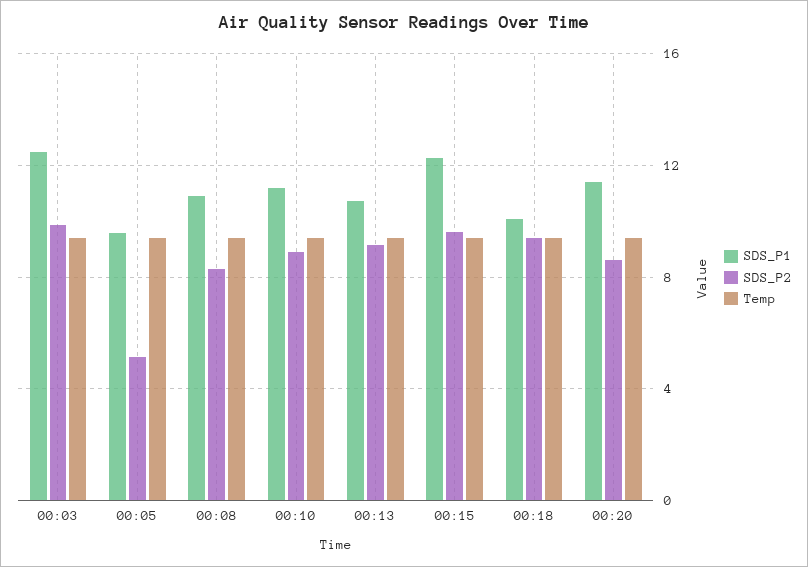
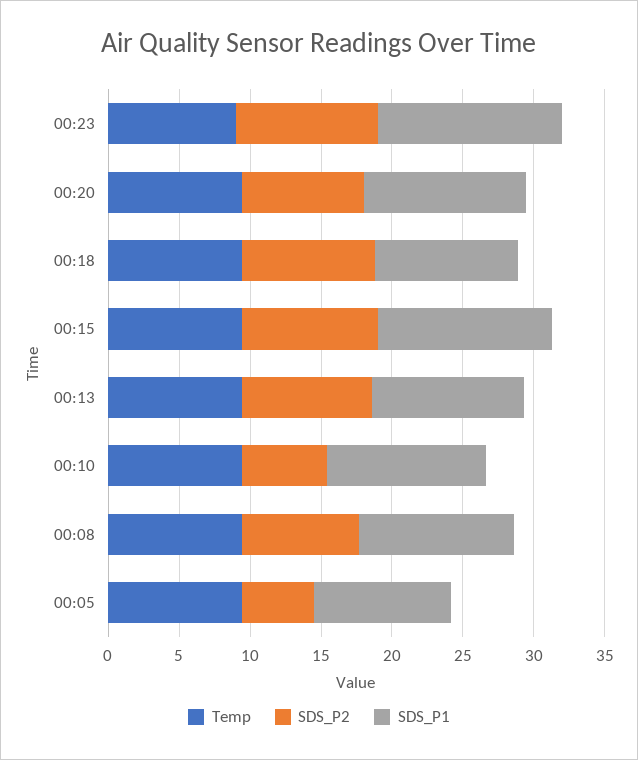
SDS_P1, 00:03: 12.5 -> none
SDS_P2, 00:03: 10 -> none
Temp, 00:03: 9.5 -> none
SDS_P2, 00:10: 9 -> 6
Temp, 00:23: none -> 9
SDS_P2, 00:23: none -> 10
SDS_P1, 00:23: none -> 13

